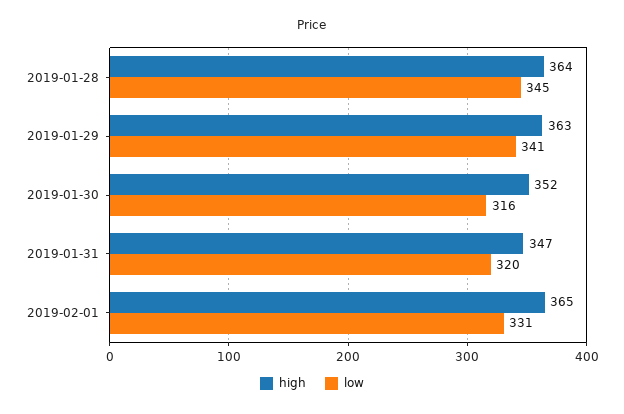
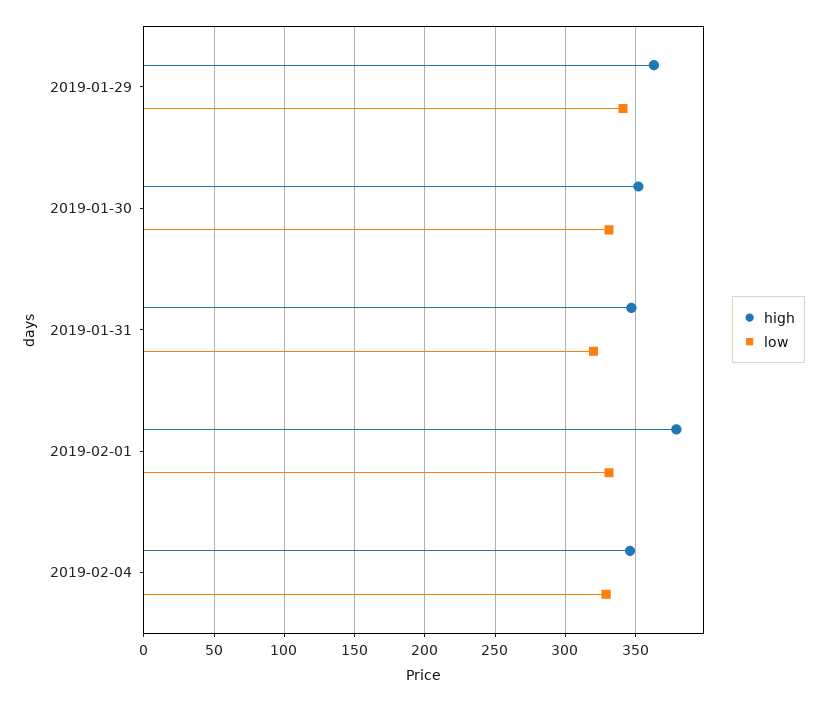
high, 2019-01-28: 364 -> none
low, 2019-01-28: 345 -> none
low, 2019-01-30: 316 -> 330
high, 2019-02-01: 365 -> 380
high, 2019-02-04: none -> 345
low, 2019-02-04: none -> 330

